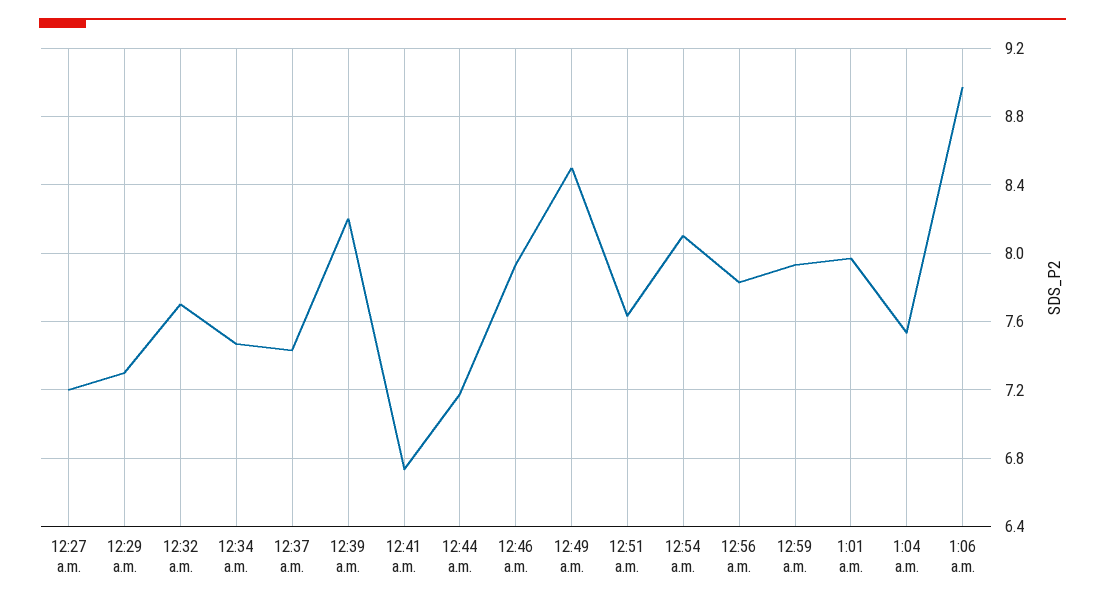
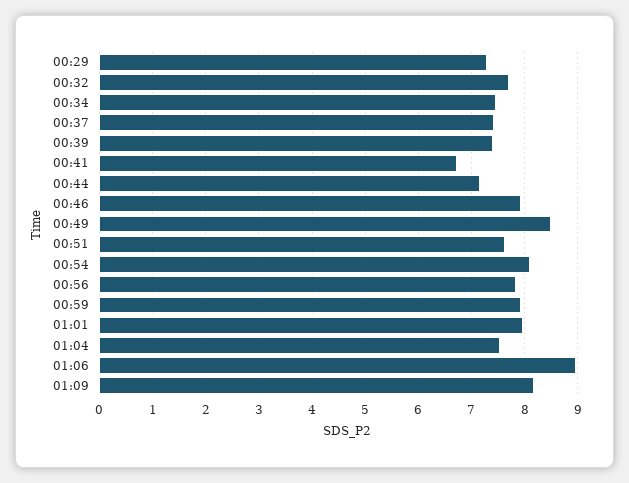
12:27 a.m.: 7.2 -> none
12:39 a.m.: 8.2 -> 7.4
01:09: none -> 8.2

